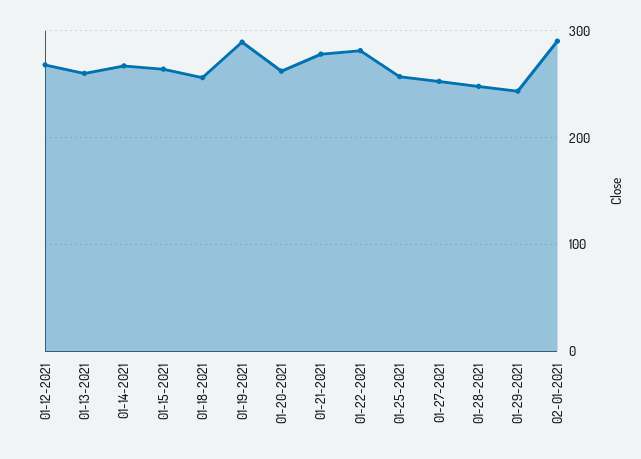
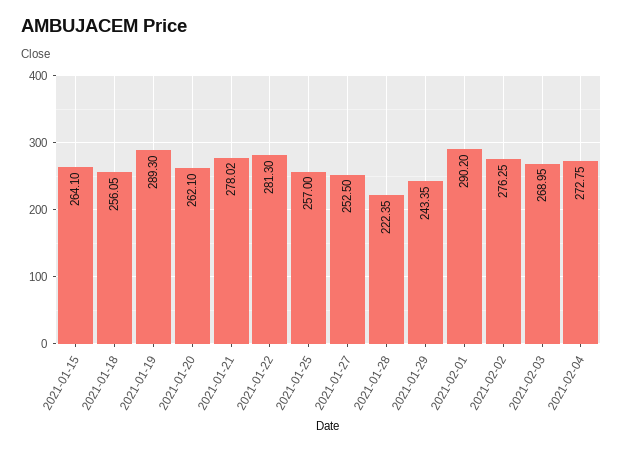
01-12-2021: 270 -> none
01-13-2021: 260 -> none
01-14-2021: 270 -> none
01-28-2021: 250 -> 222.35
2021-02-02: none -> 276.25
2021-02-03: none -> 268.95
2021-02-04: none -> 272.75

